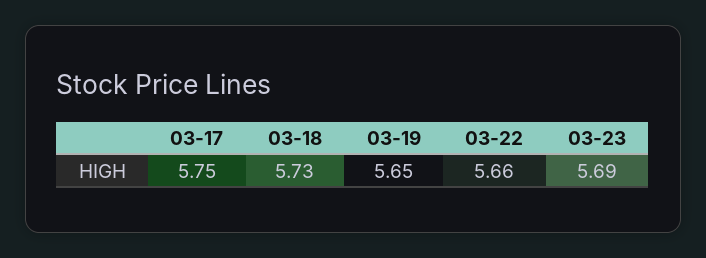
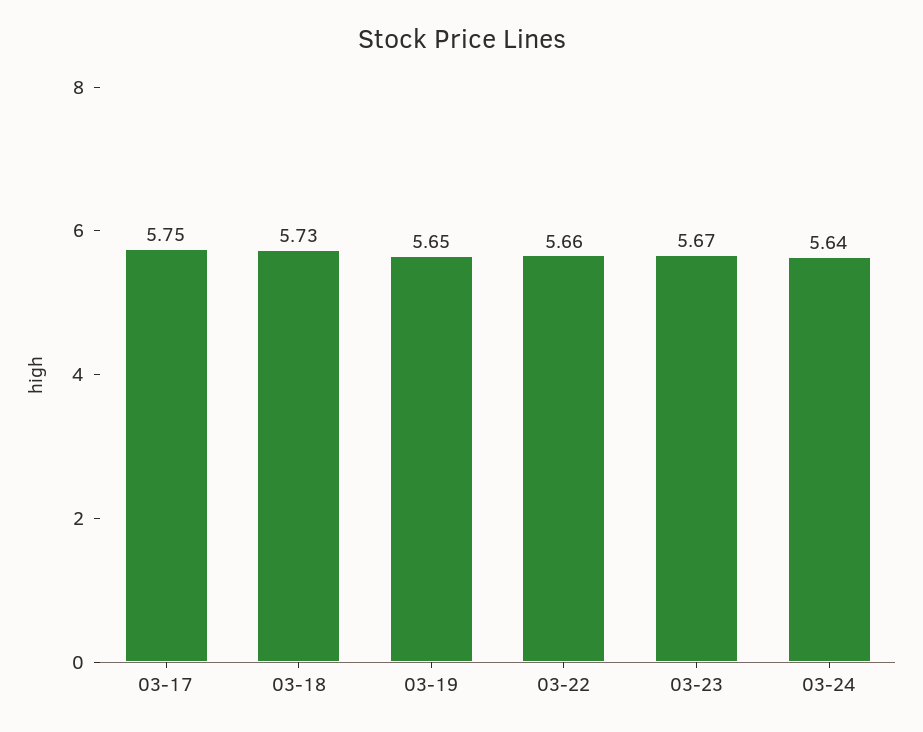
03-23: 5.69 -> 5.67
03-24: none -> 5.64

